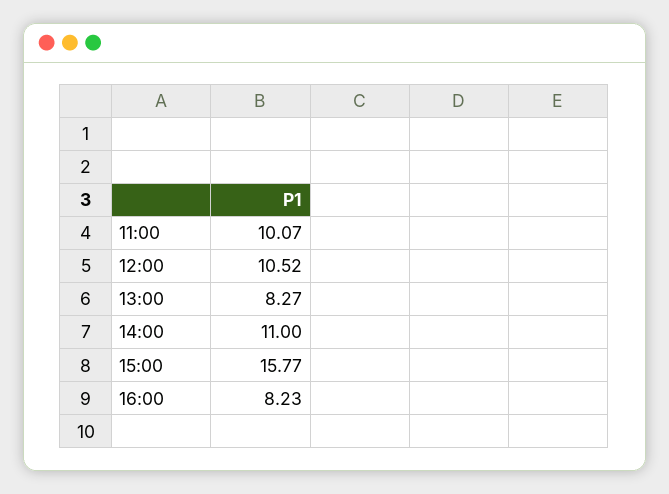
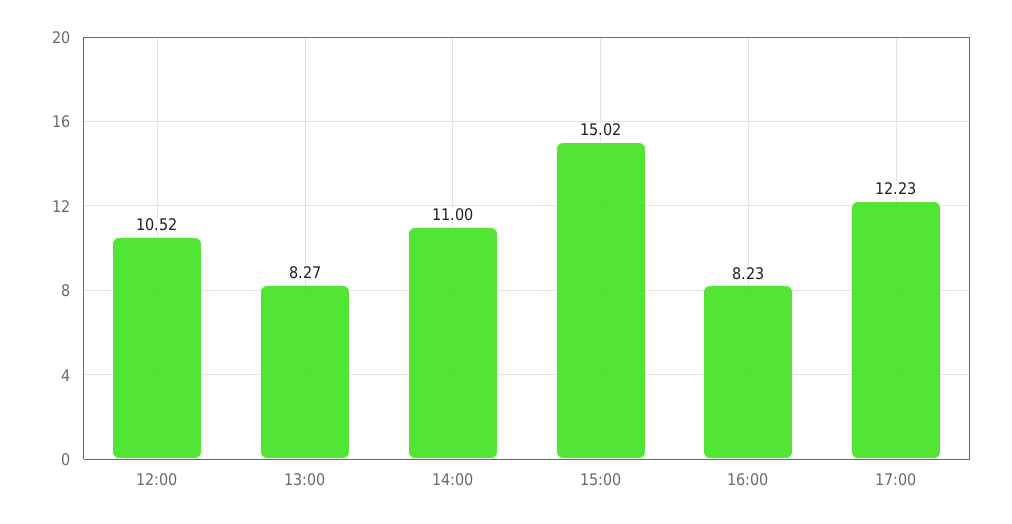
11:00: 10.07 -> none
15:00: 15.77 -> 15.02
17:00: none -> 12.23

